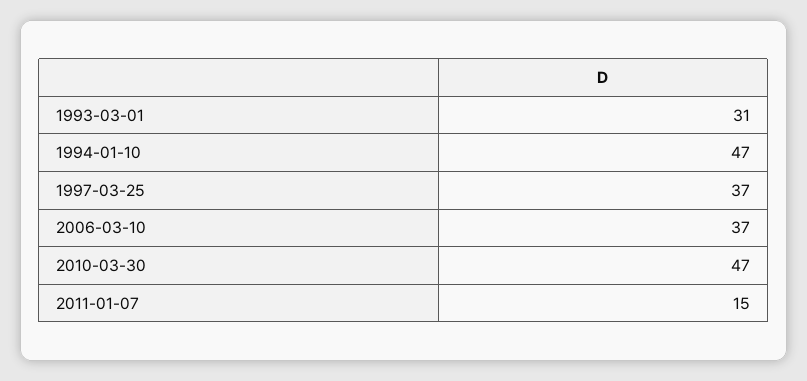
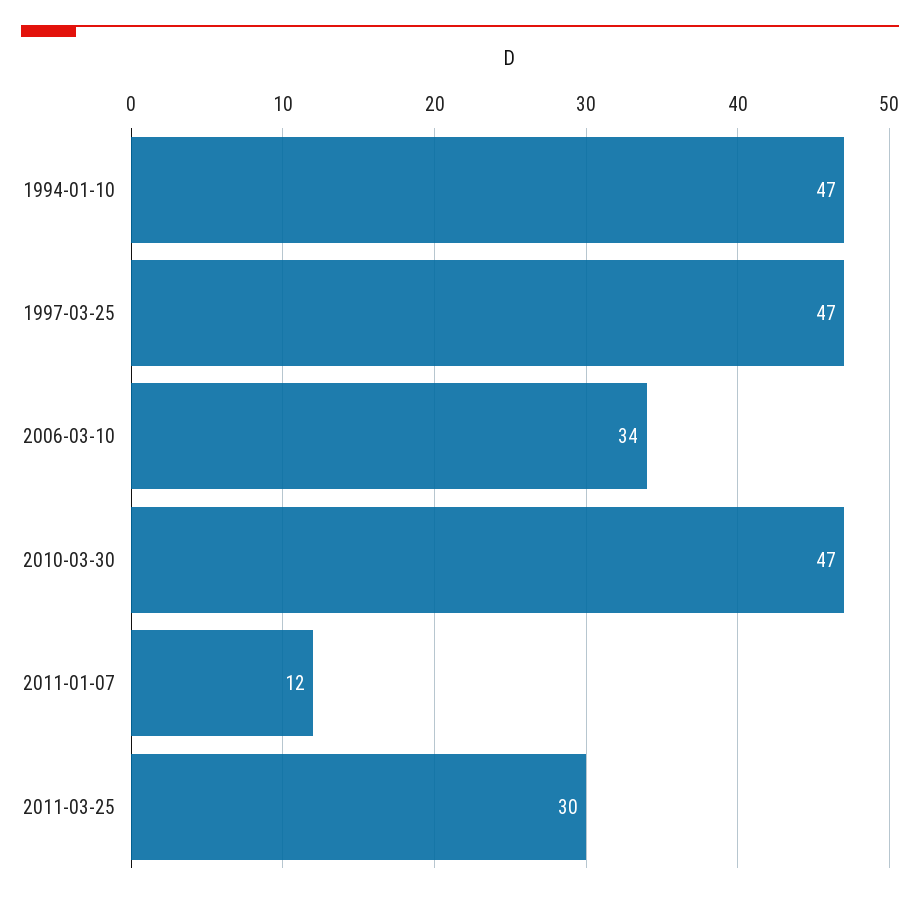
1993-03-01: 31 -> none
1997-03-25: 37 -> 47
2006-03-10: 37 -> 34
2011-01-07: 15 -> 12
2011-03-25: none -> 30

